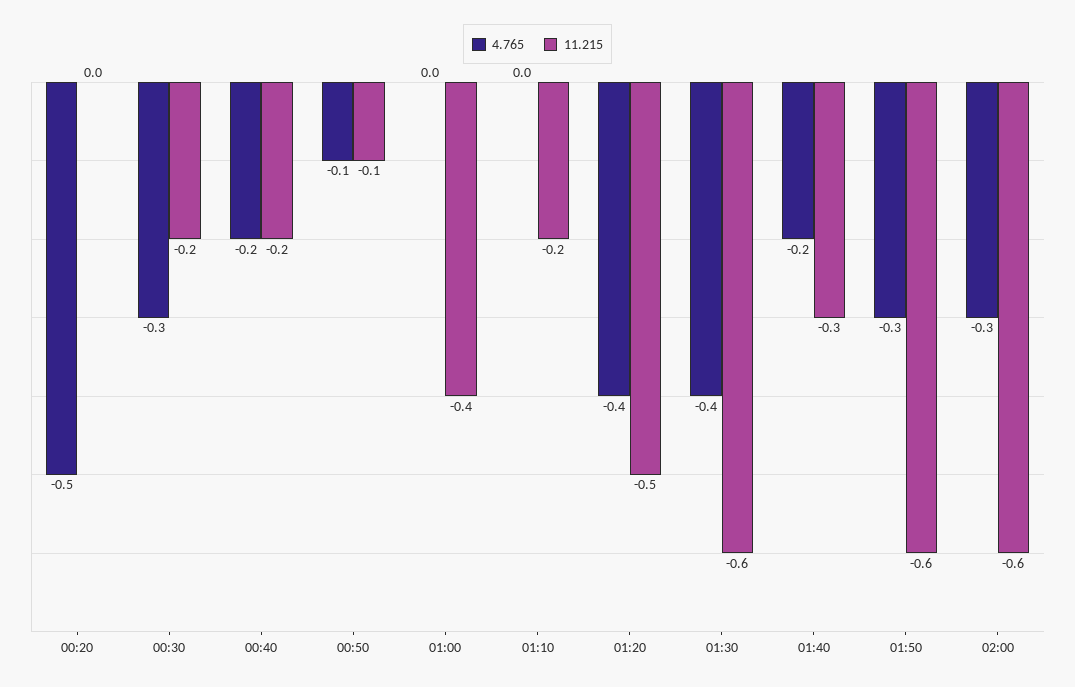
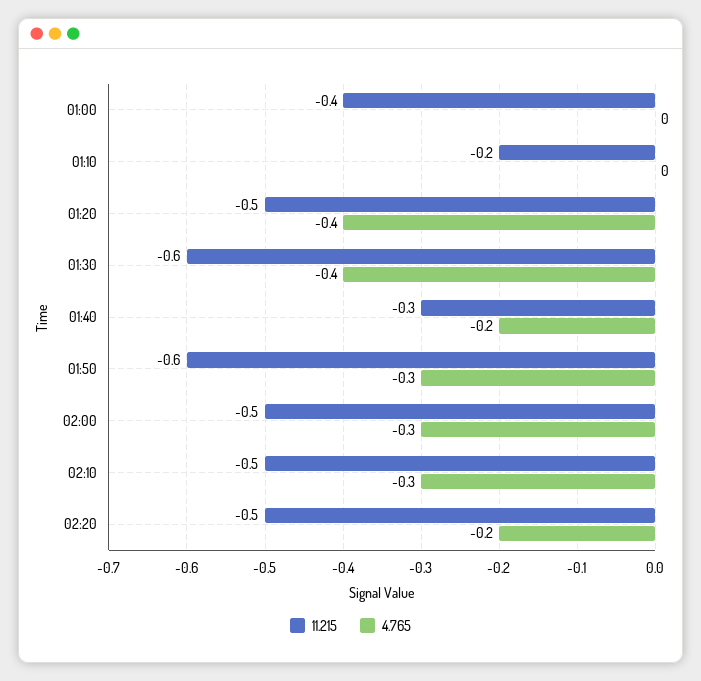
4.765, 00:20: -0.5 -> none
11.215, 00:20: 0 -> none
4.765, 00:30: -0.3 -> none
11.215, 00:30: -0.2 -> none
4.765, 00:40: -0.2 -> none
11.215, 00:40: -0.2 -> none
4.765, 00:50: -0.1 -> none
11.215, 00:50: -0.1 -> none
11.215, 02:00: -0.6 -> -0.5
11.215, 02:10: none -> -0.5
4.765, 02:10: none -> -0.3
11.215, 02:20: none -> -0.5
4.765, 02:20: none -> -0.2

